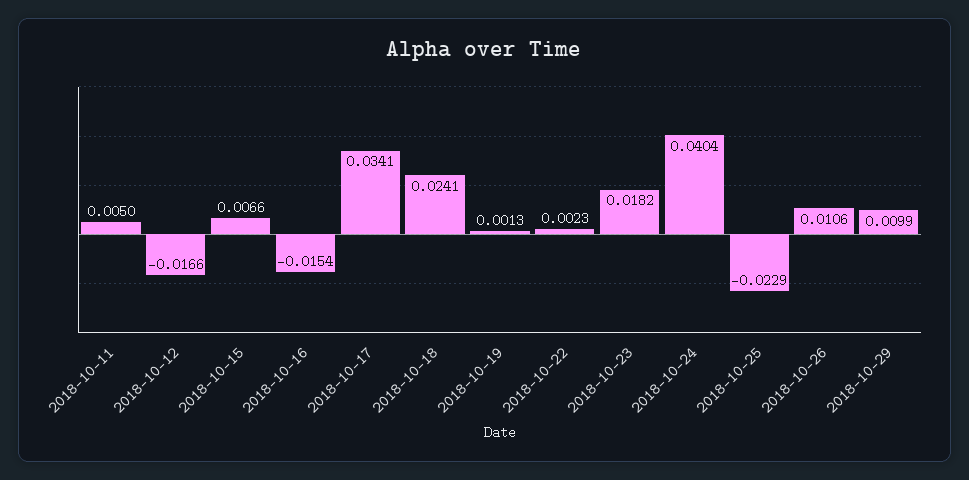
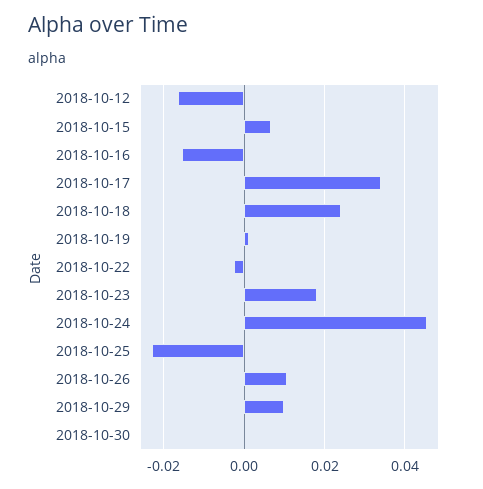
2018-10-11: 0.005 -> none
2018-10-22: 0.0023 -> -0.002
2018-10-24: 0.0404 -> 0.046
2018-10-30: none -> 0

